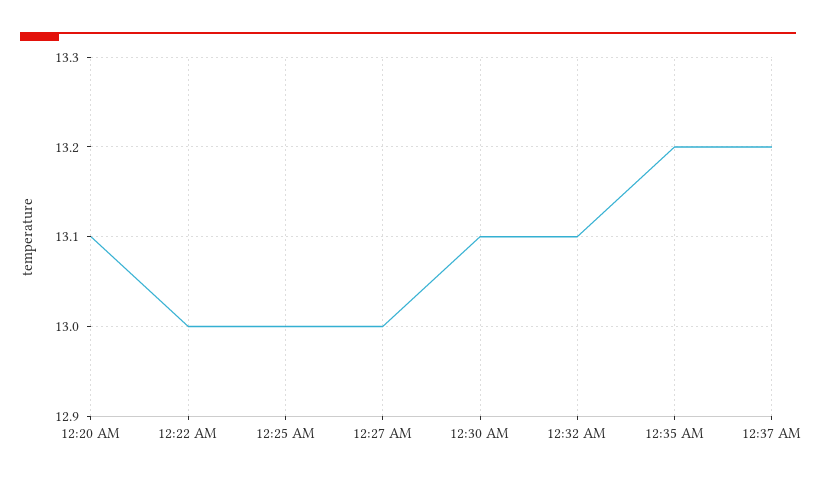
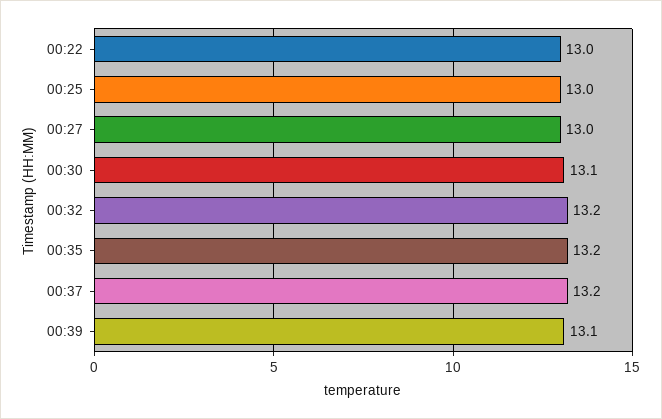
12:20 AM: 13.1 -> none
12:32 AM: 13.1 -> 13.2
00:39: none -> 13.1

